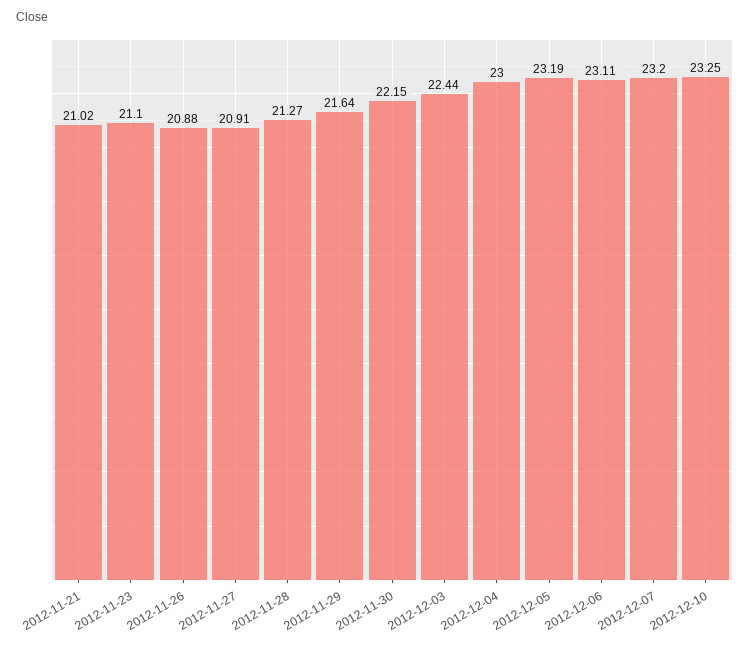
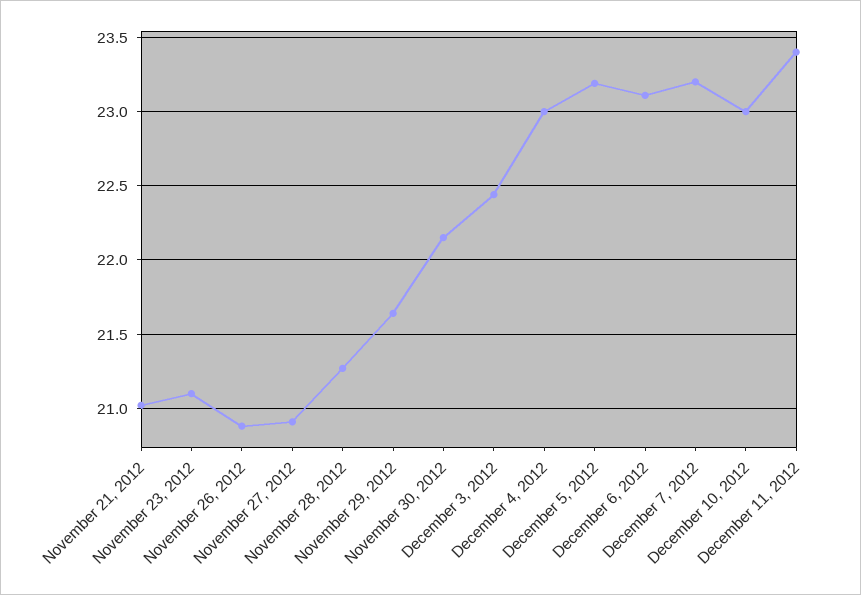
2012-12-10: 23.25 -> 23
December 11, 2012: none -> 23.4

